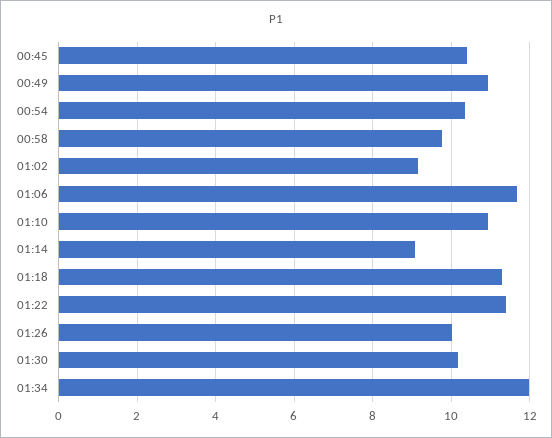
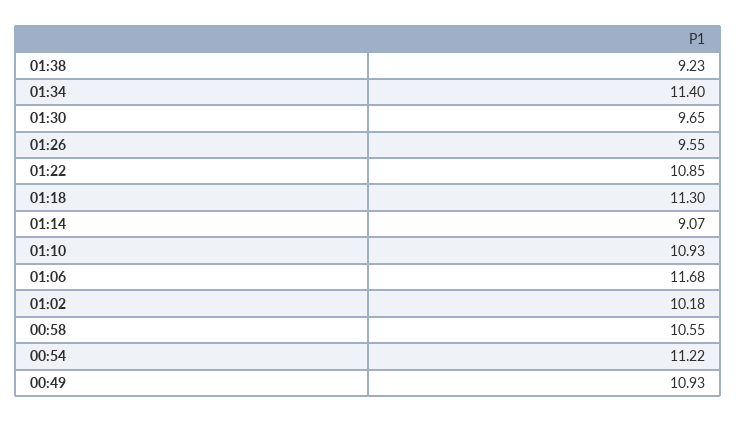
00:45: 10.4 -> none
00:54: 10.4 -> 11.22
00:58: 9.8 -> 10.55
01:02: 9.2 -> 10.18
01:22: 11.4 -> 10.85
01:26: 10 -> 9.55
01:30: 10.2 -> 9.65
01:34: 12 -> 11.4
01:38: none -> 9.23

